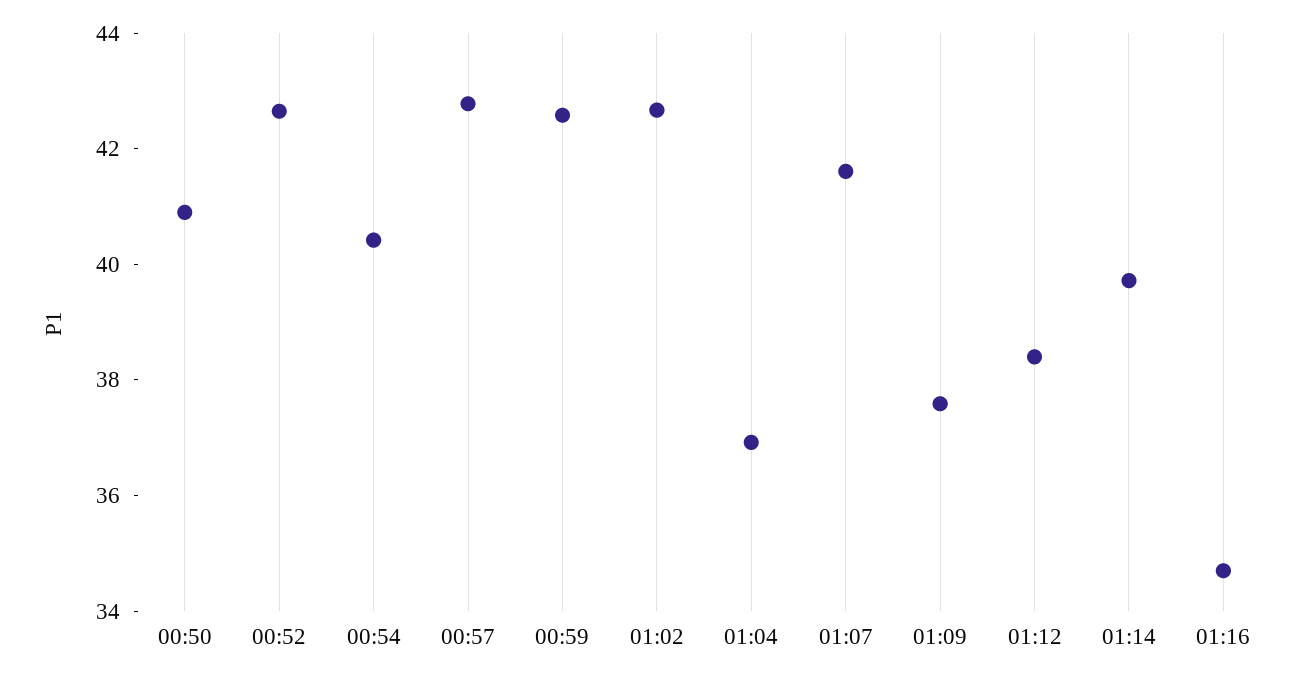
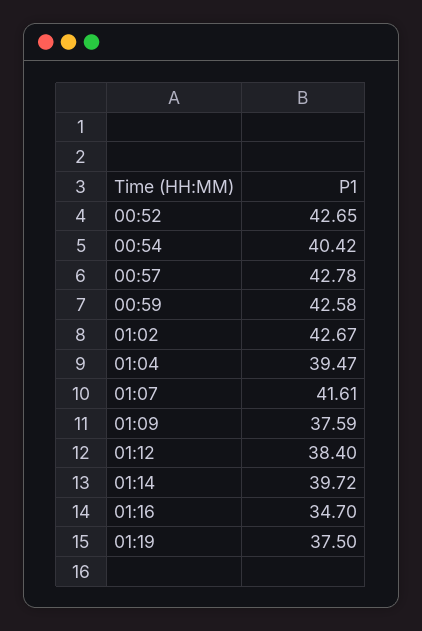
00:50: 41 -> none
01:04: 37 -> 39.47
01:19: none -> 37.5

